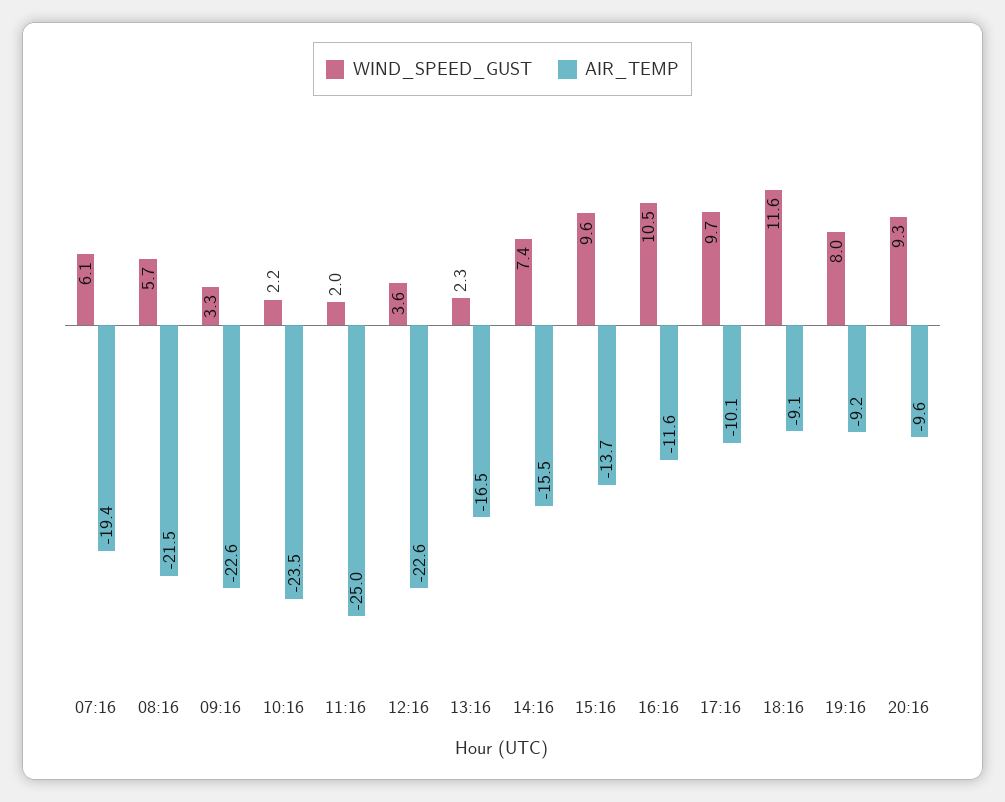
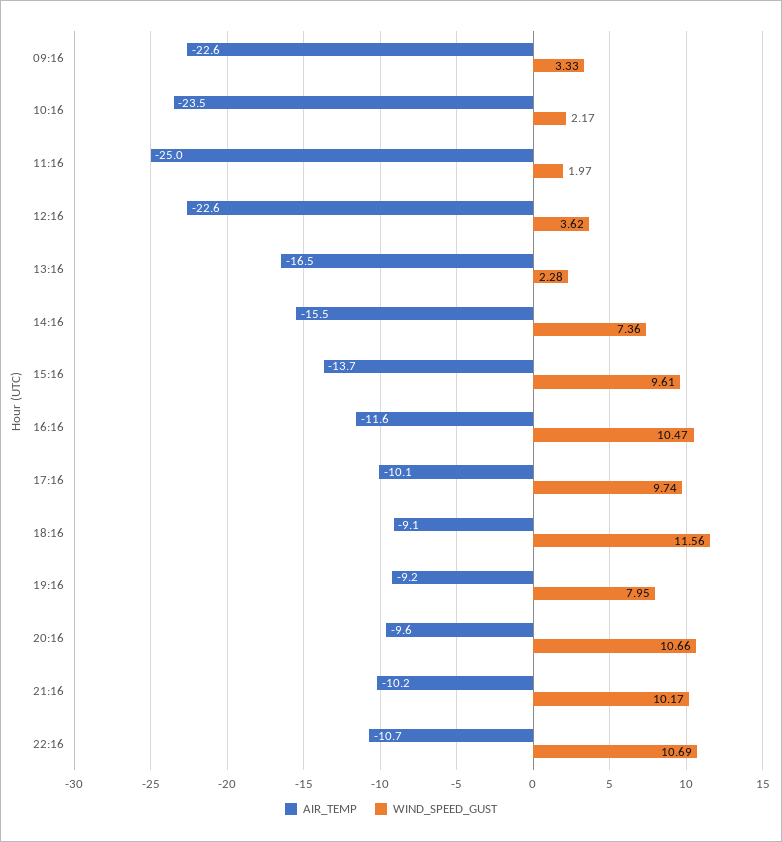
WIND_SPEED_GUST, 07:16: 6.1 -> none
AIR_TEMP, 07:16: -19.4 -> none
WIND_SPEED_GUST, 08:16: 5.7 -> none
AIR_TEMP, 08:16: -21.5 -> none
WIND_SPEED_GUST, 20:16: 9.3 -> 10.66
AIR_TEMP, 21:16: none -> -10.2
WIND_SPEED_GUST, 21:16: none -> 10.17
AIR_TEMP, 22:16: none -> -10.7
WIND_SPEED_GUST, 22:16: none -> 10.69

